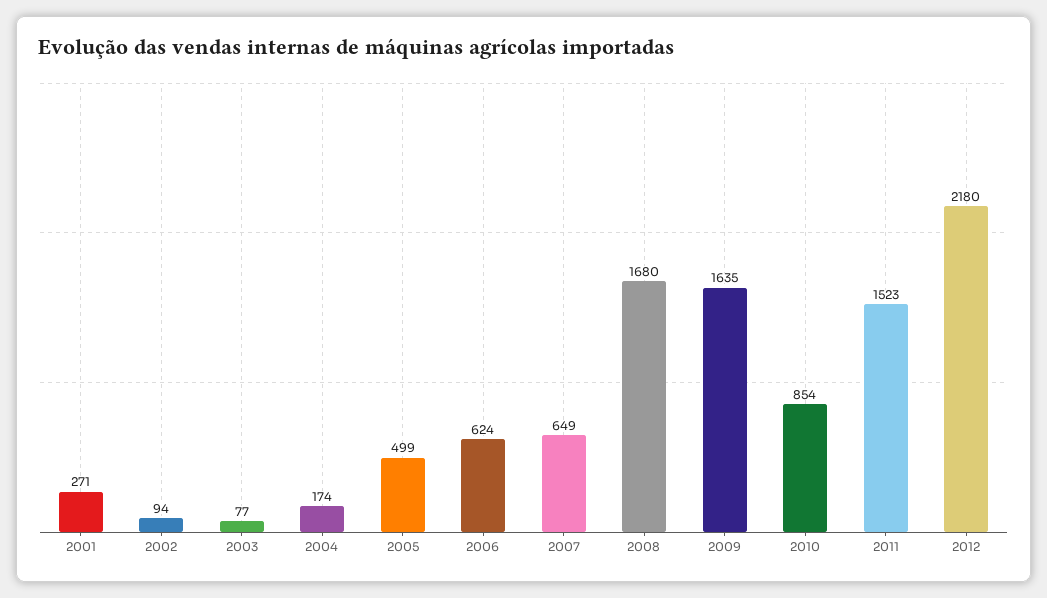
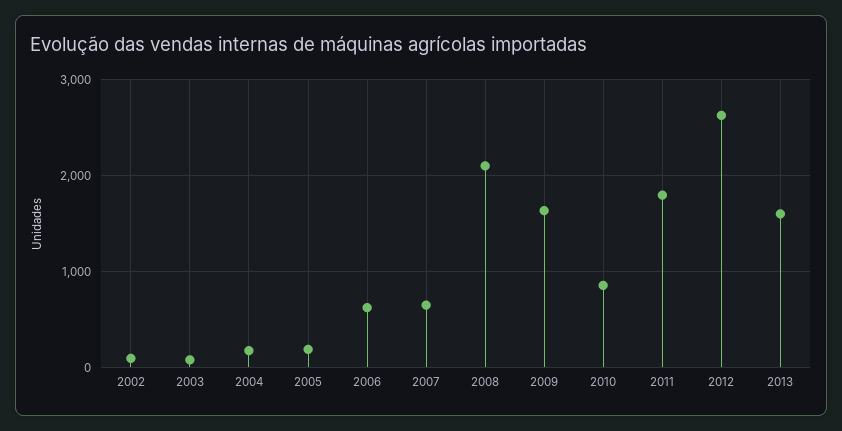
2001: 271 -> none
2005: 499 -> 200
2008: 1680 -> 2100
2011: 1523 -> 1800
2012: 2180 -> 2600
2013: none -> 1600

